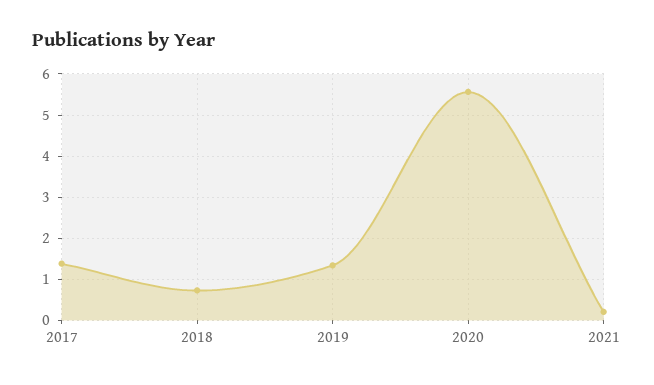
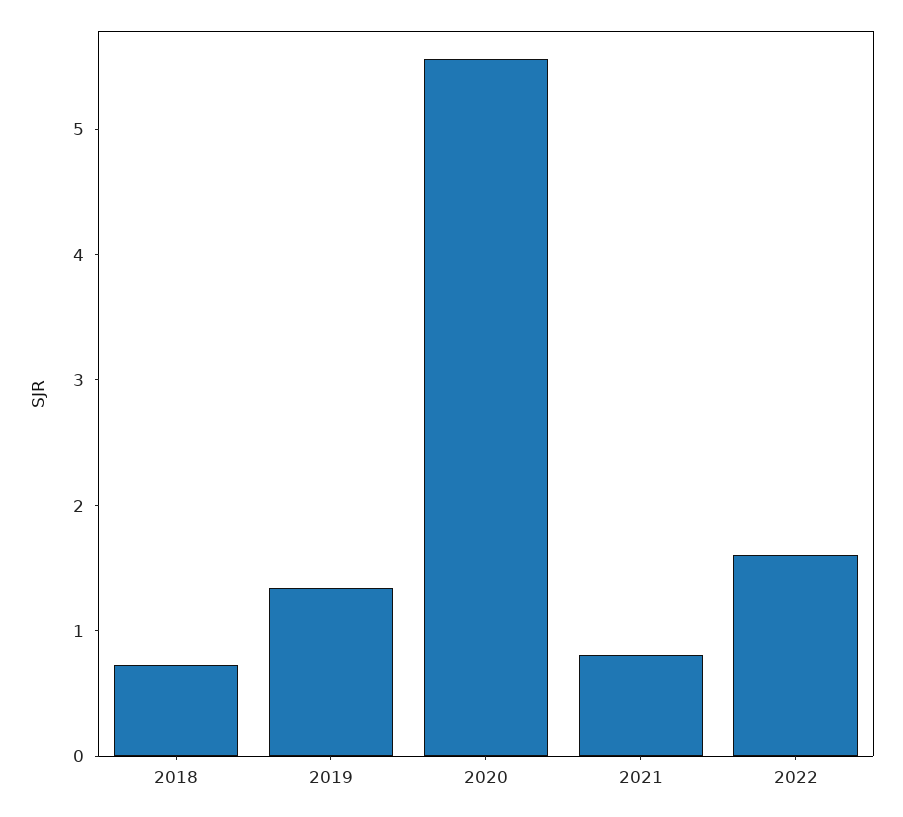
2017: 1.4 -> none
2021: 0.2 -> 0.8
2022: none -> 1.6

